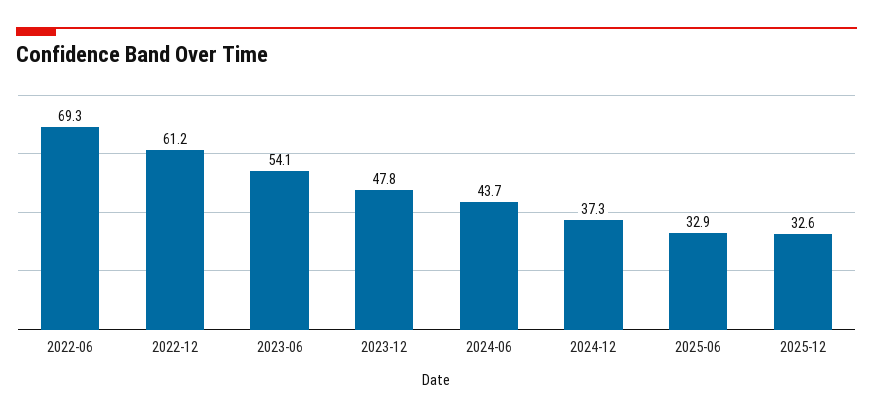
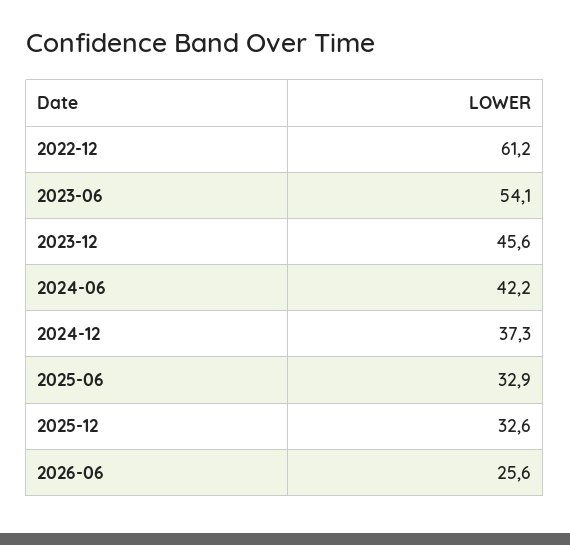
2022-06: 69.3 -> none
2023-12: 47.8 -> 45.6
2024-06: 43.7 -> 42.2
2026-06: none -> 25.6

